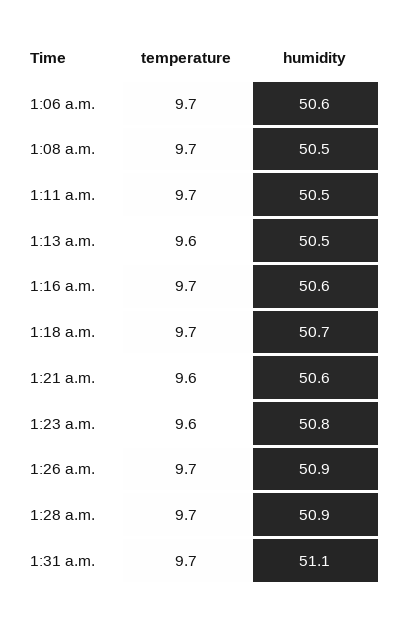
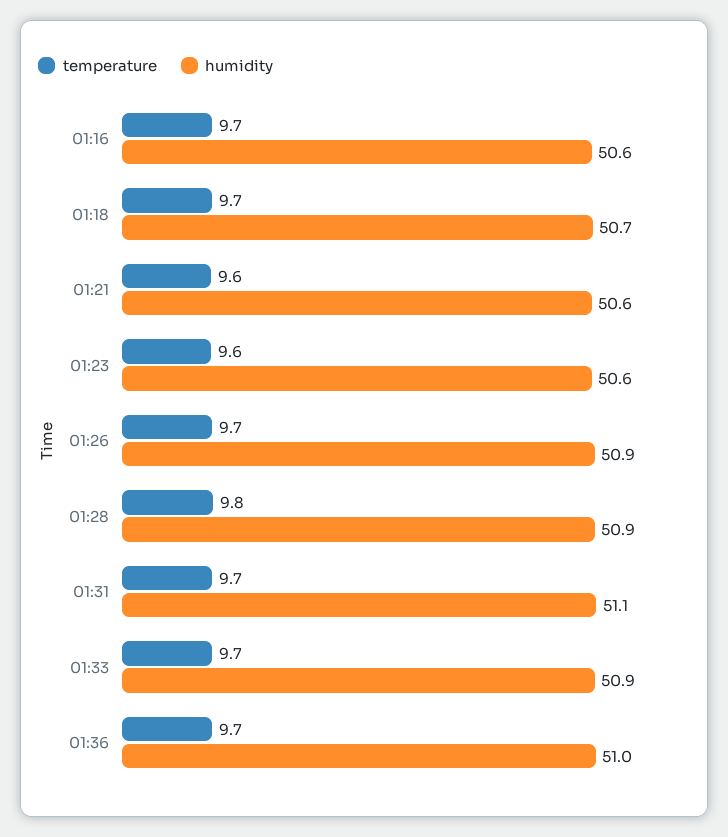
temperature, 1:06 a.m.: 9.7 -> none
humidity, 1:06 a.m.: 50.6 -> none
temperature, 1:08 a.m.: 9.7 -> none
humidity, 1:08 a.m.: 50.5 -> none
temperature, 1:11 a.m.: 9.7 -> none
humidity, 1:11 a.m.: 50.5 -> none
temperature, 1:13 a.m.: 9.6 -> none
humidity, 1:13 a.m.: 50.5 -> none
humidity, 1:23 a.m.: 50.8 -> 50.6
temperature, 1:28 a.m.: 9.7 -> 9.8
temperature, 01:33: none -> 9.7
humidity, 01:33: none -> 50.9
temperature, 01:36: none -> 9.7
humidity, 01:36: none -> 51

